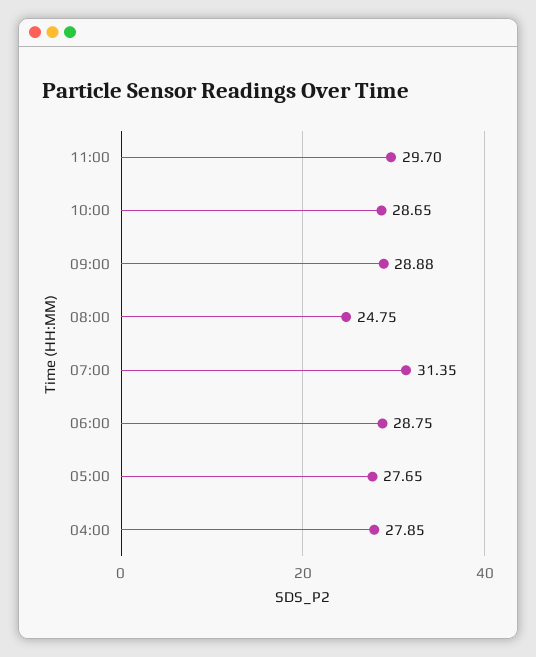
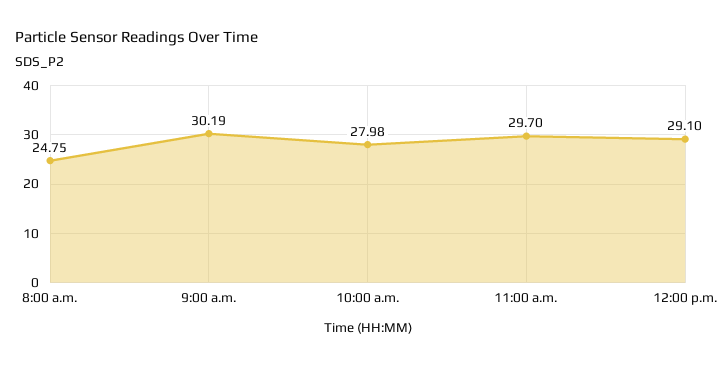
10:00: 28.65 -> 27.98
09:00: 28.88 -> 30.19
07:00: 31.35 -> none
06:00: 28.75 -> none
05:00: 27.65 -> none
04:00: 27.85 -> none
12:00 p.m.: none -> 29.1

